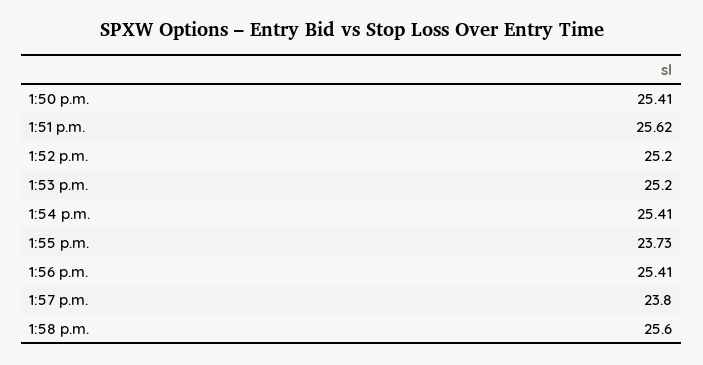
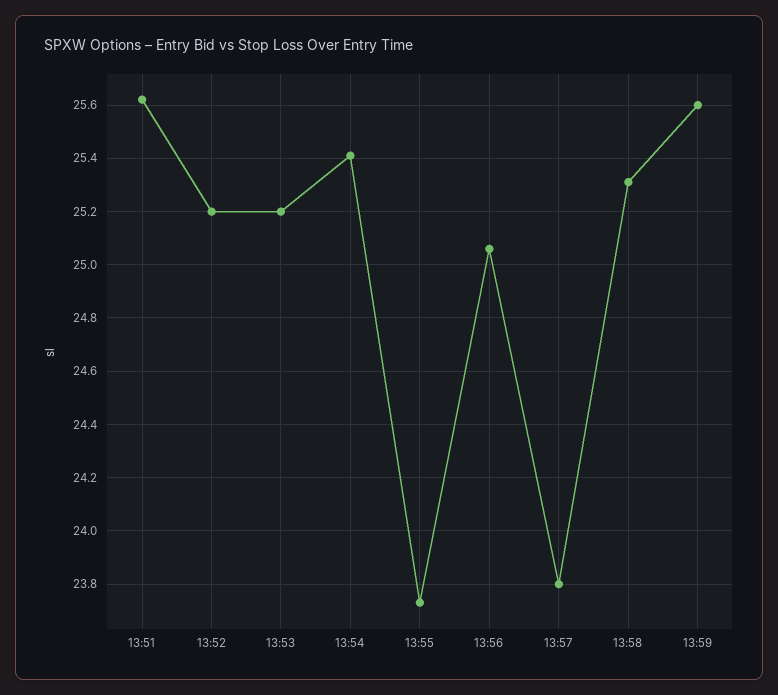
1:50 p.m.: 25.41 -> none
1:56 p.m.: 25.41 -> 25.05
1:58 p.m.: 25.6 -> 25.3
13:59: none -> 25.6

